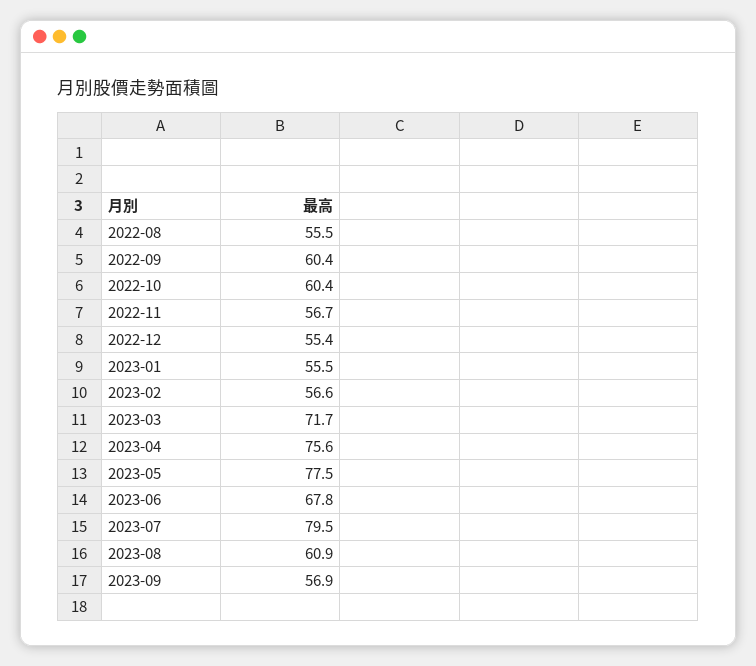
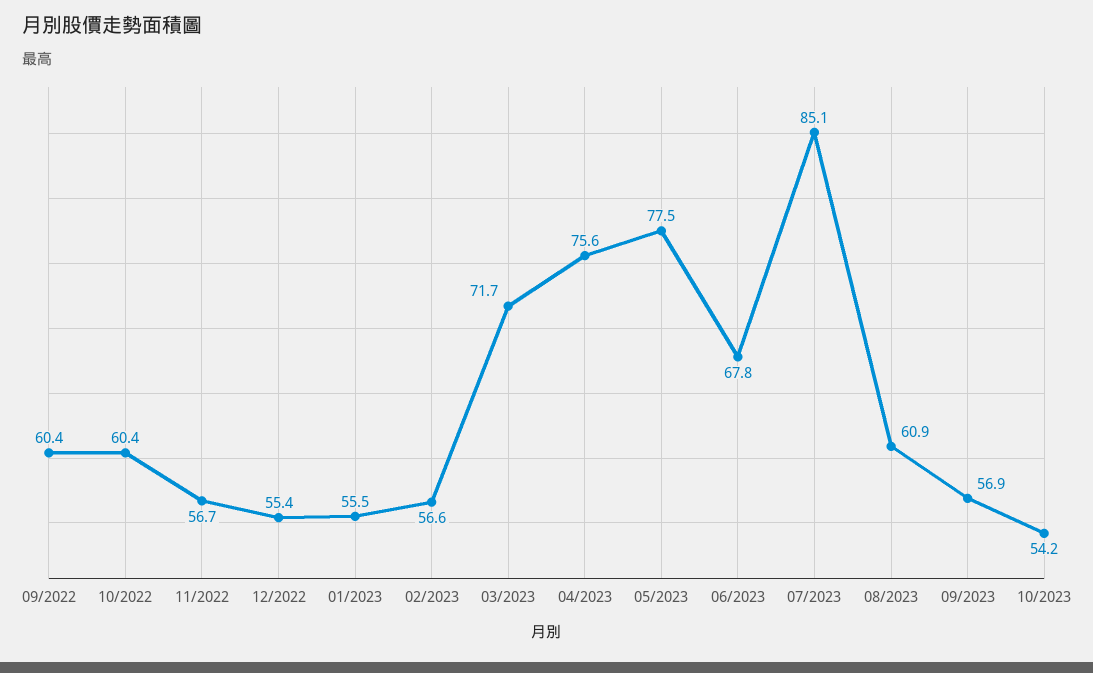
2022-08: 55.5 -> none
2023-07: 79.5 -> 85.1
10/2023: none -> 54.2

